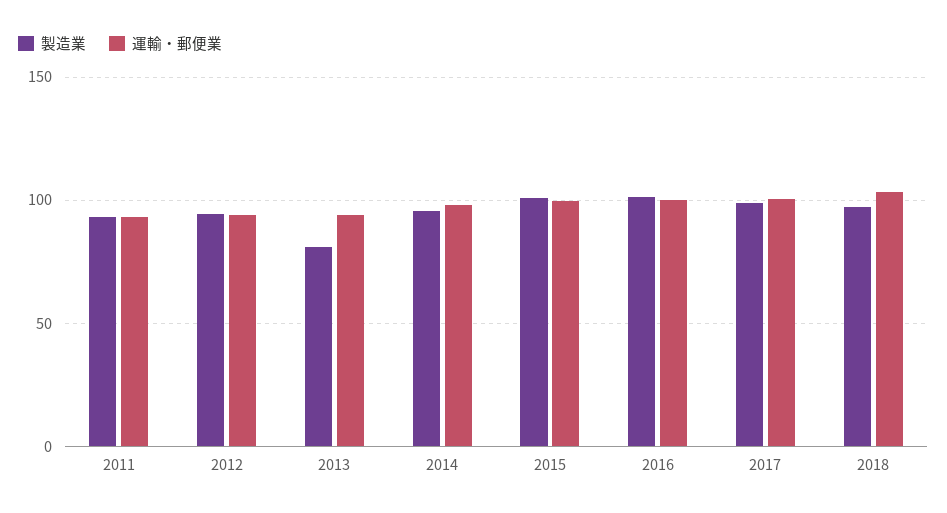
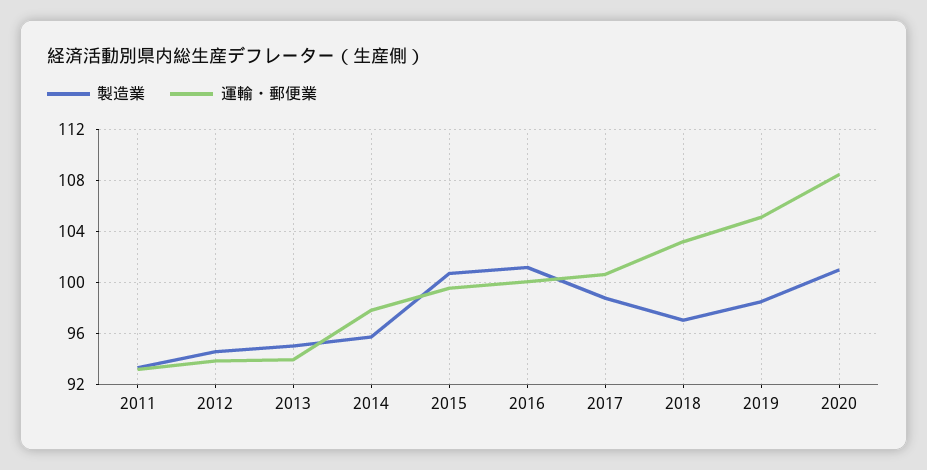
製造業, 2013: 80 -> 95
製造業, 2019: none -> 98.5
運輸・郵便業, 2019: none -> 105
製造業, 2020: none -> 101
運輸・郵便業, 2020: none -> 108.5

